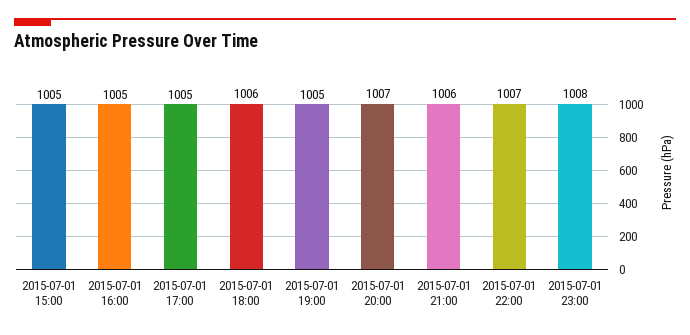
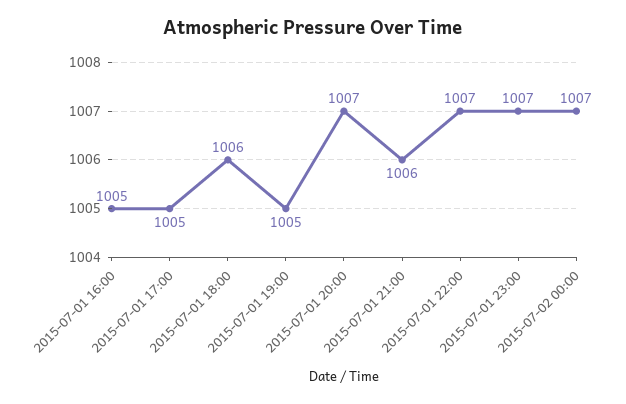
2015-07-01 15:00: 1005 -> none
2015-07-01 23:00: 1008 -> 1007
2015-07-02 00:00: none -> 1007

